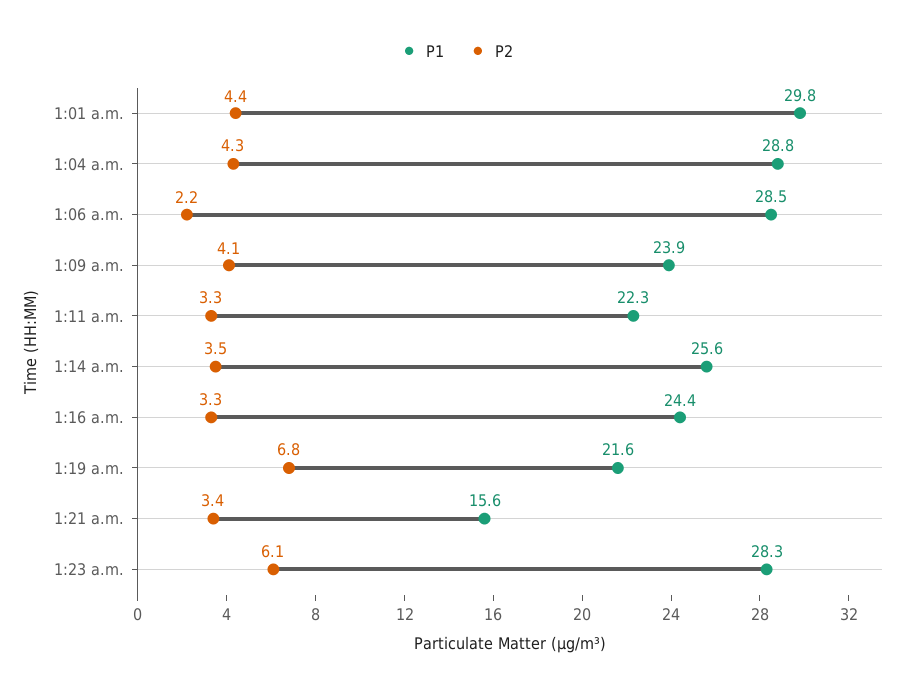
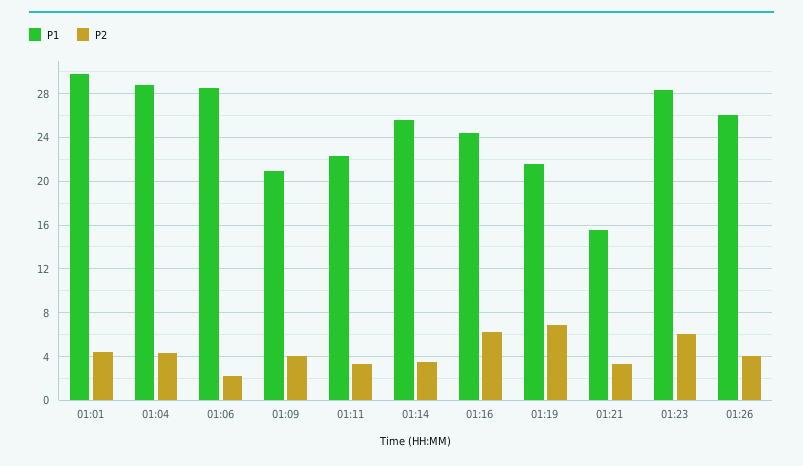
P1, 1:09 a.m.: 23.9 -> 21
P2, 1:16 a.m.: 3.3 -> 6
P1, 01:26: none -> 26
P2, 01:26: none -> 4

